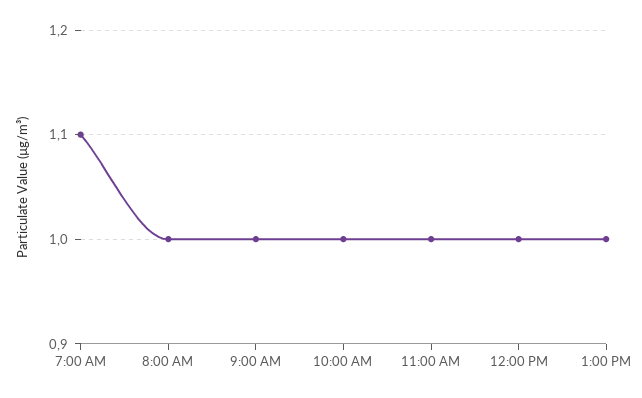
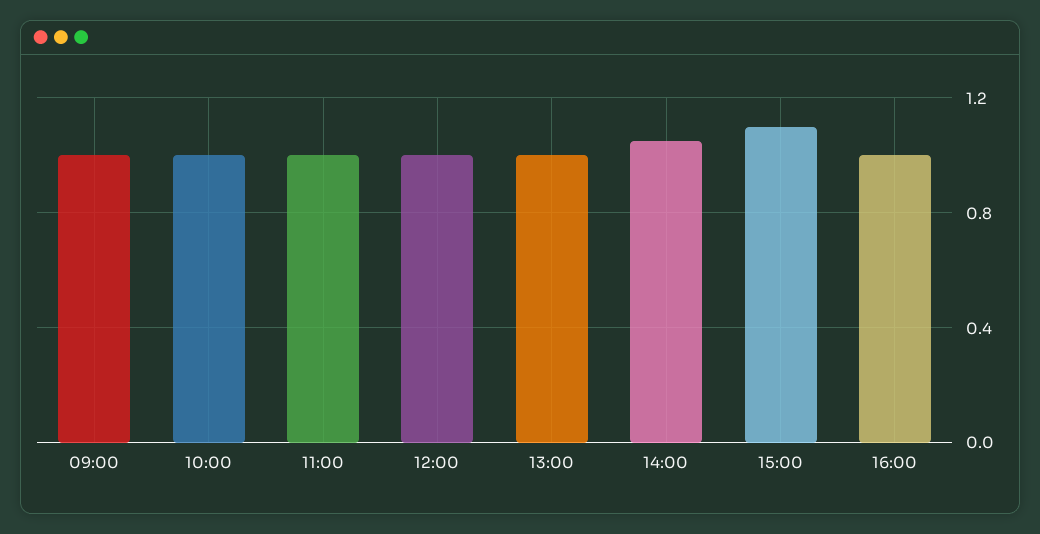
7:00 AM: 1.1 -> none
8:00 AM: 1 -> none
14:00: none -> 1.05
15:00: none -> 1.1
16:00: none -> 1

